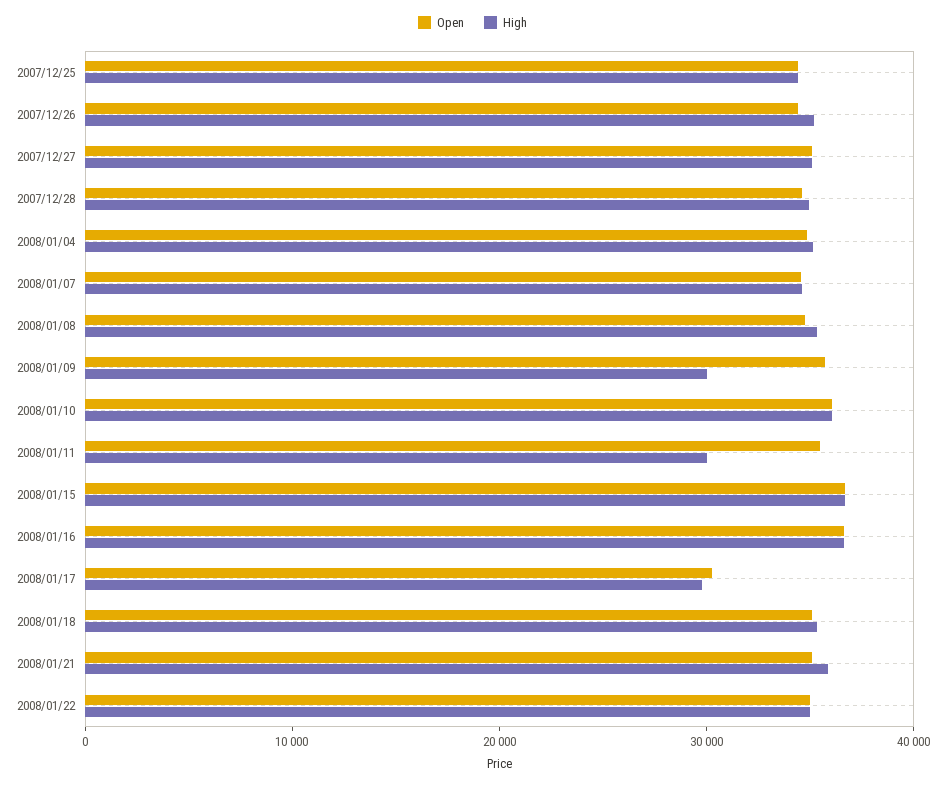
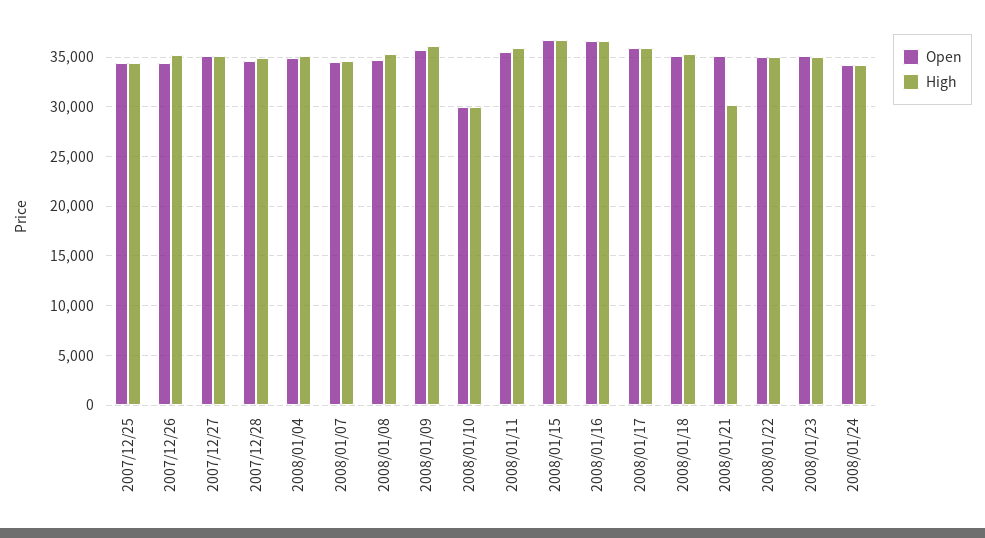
High, 2008/01/09: 30000 -> 36000
Open, 2008/01/10: 36000 -> 30000
High, 2008/01/10: 36000 -> 30000
High, 2008/01/11: 30000 -> 36000
Open, 2008/01/17: 30000 -> 36000
High, 2008/01/17: 30000 -> 36000
High, 2008/01/21: 36000 -> 30000
Open, 2008/01/23: none -> 35000
High, 2008/01/23: none -> 35000
Open, 2008/01/24: none -> 34000
High, 2008/01/24: none -> 34000

